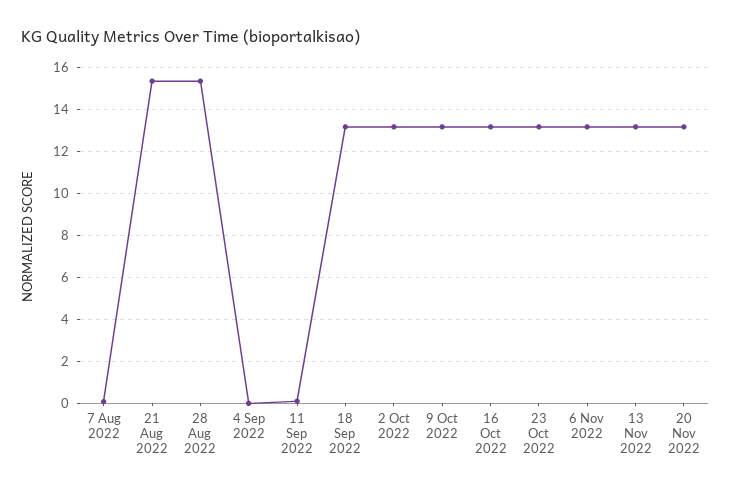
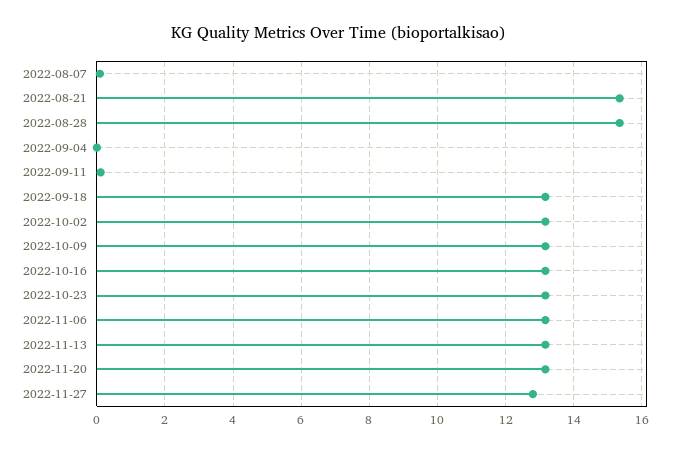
2022-11-27: none -> 12.8

